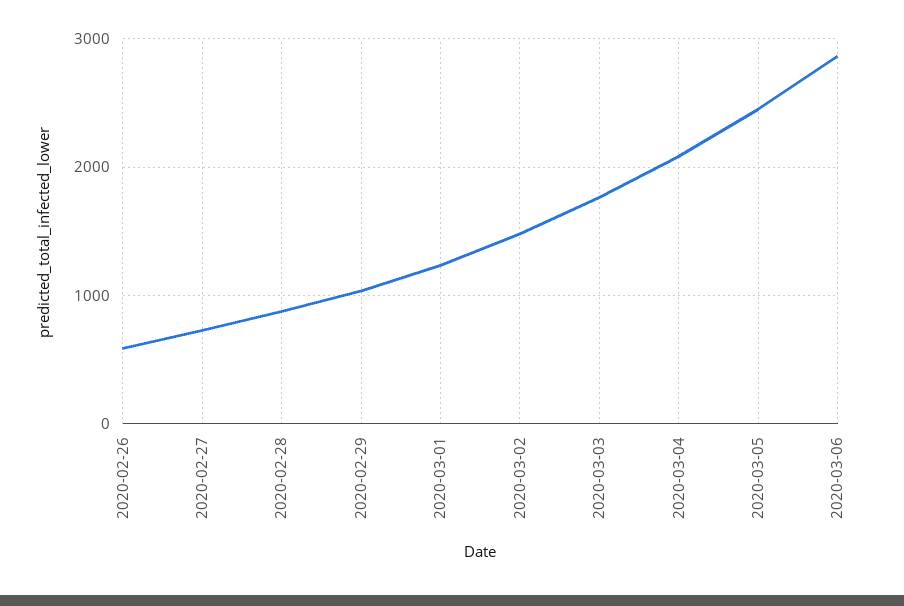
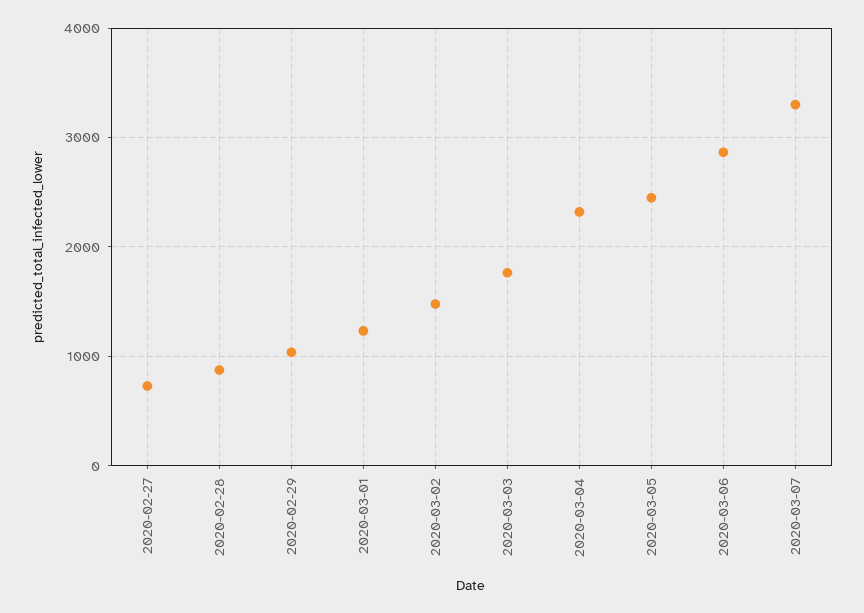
2020-02-26: 600 -> none
2020-03-04: 2100 -> 2300
2020-03-07: none -> 3300

